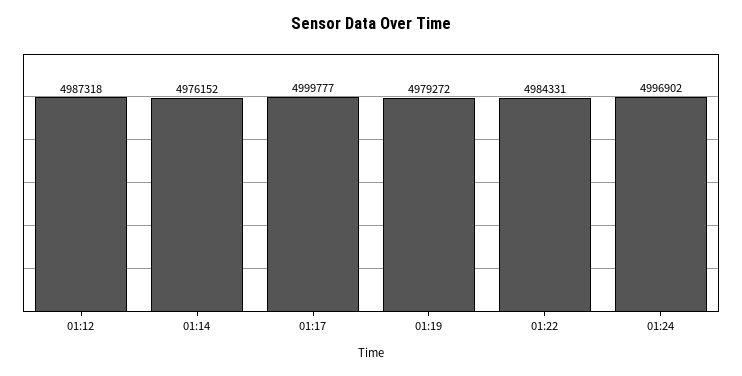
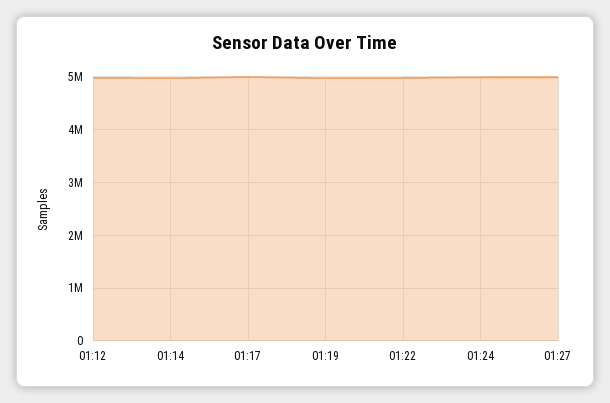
01:27: none -> 5000000

